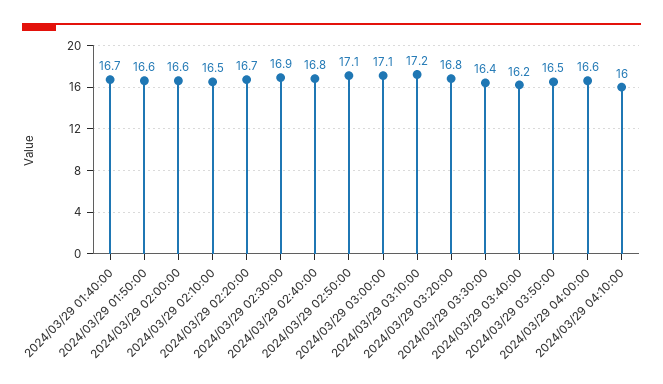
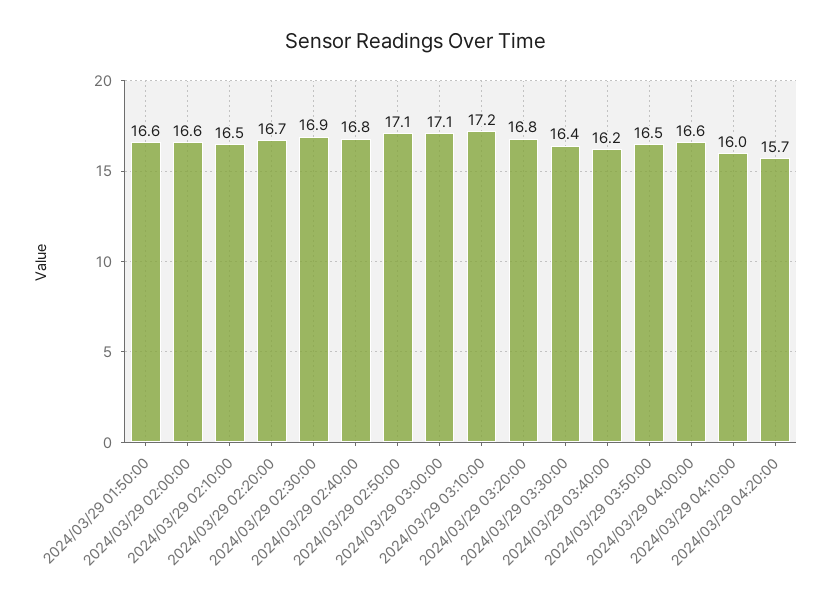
2024/03/29 01:40:00: 16.7 -> none
2024/03/29 04:20:00: none -> 15.7

